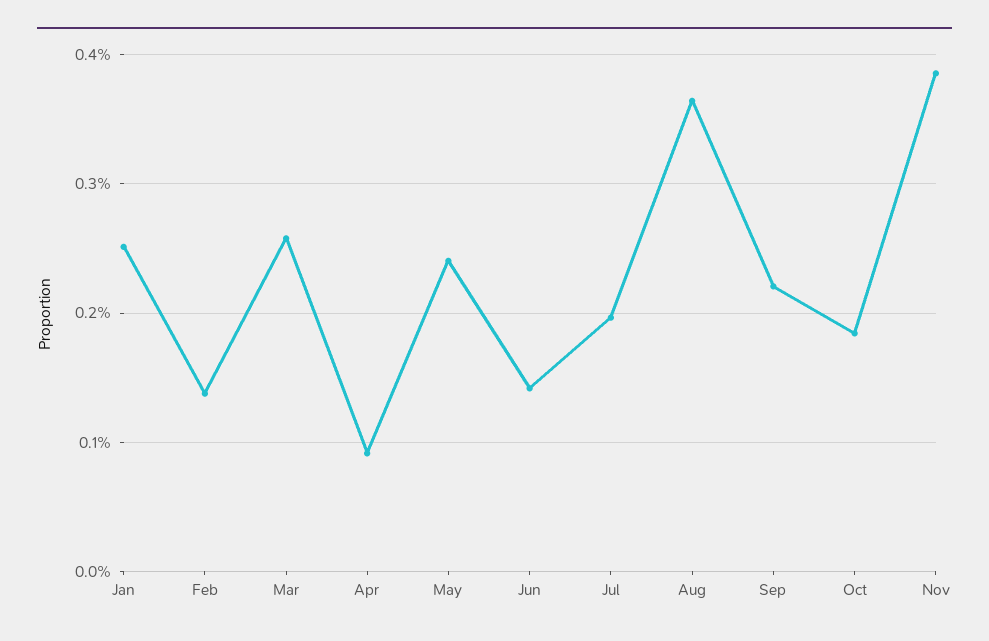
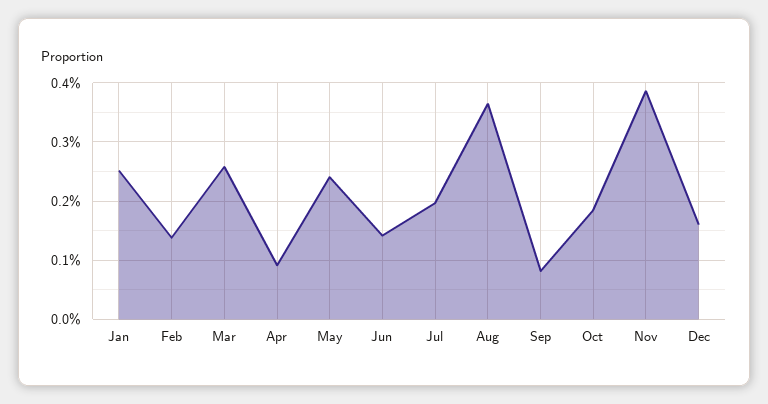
Sep: 0.22 -> 0.08
Dec: none -> 0.16

